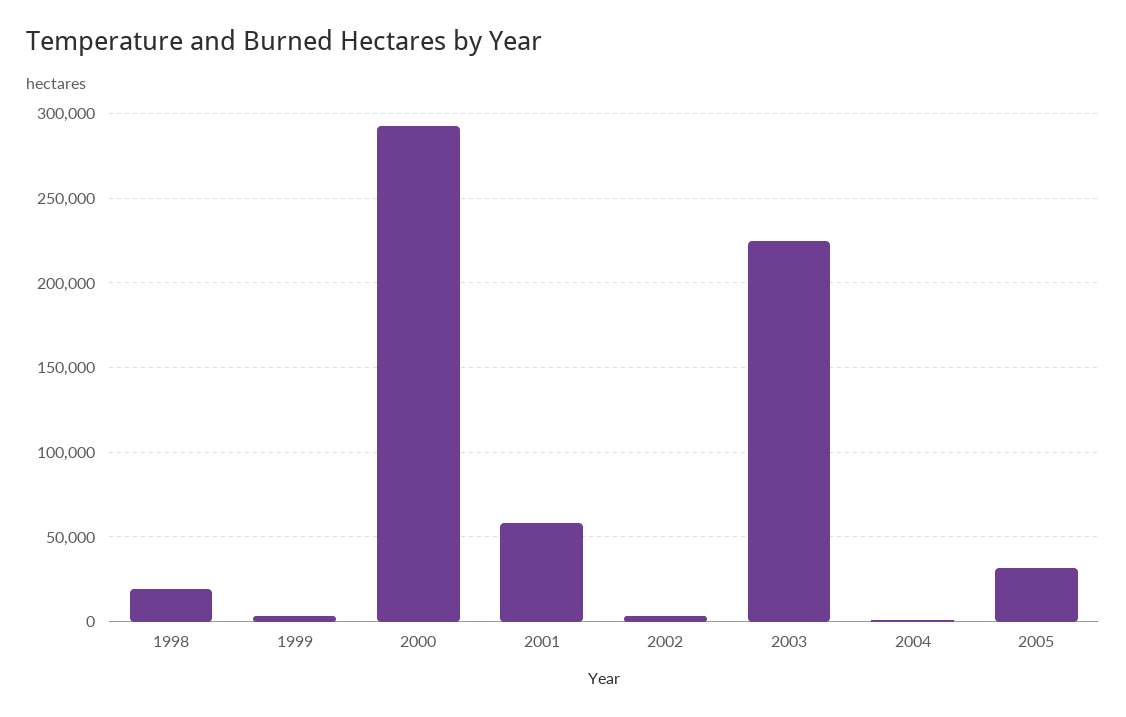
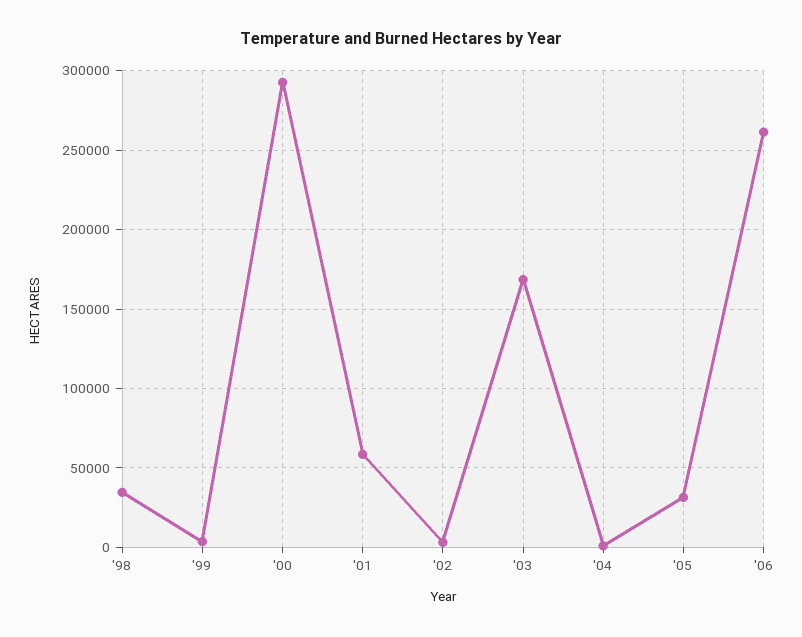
1998: 20000 -> 35000
2003: 225000 -> 170000
'06: none -> 260000

